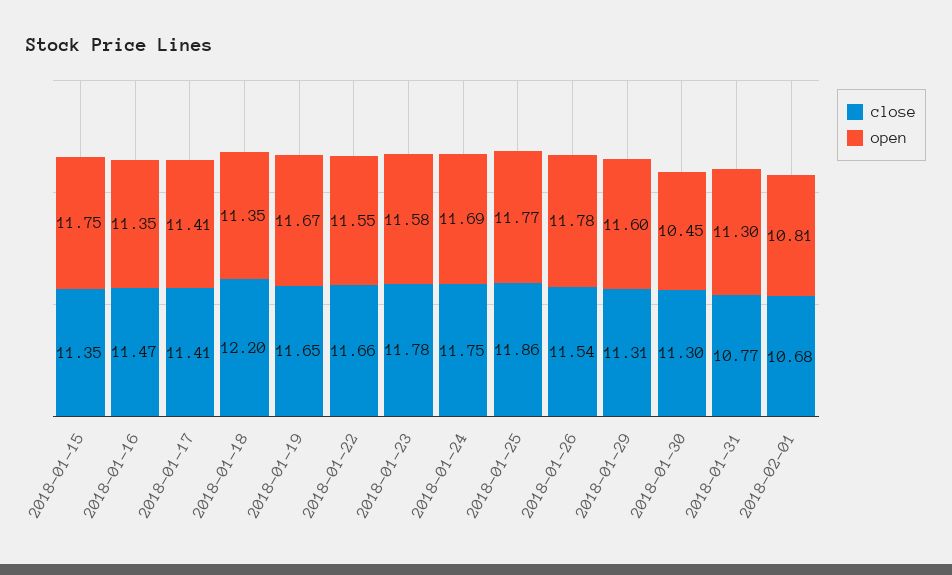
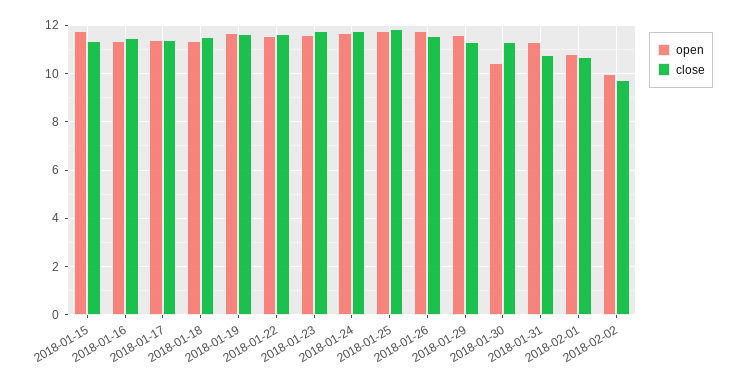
close, 2018-01-18: 12.2 -> 11.5
open, 2018-02-02: none -> 10
close, 2018-02-02: none -> 9.75

